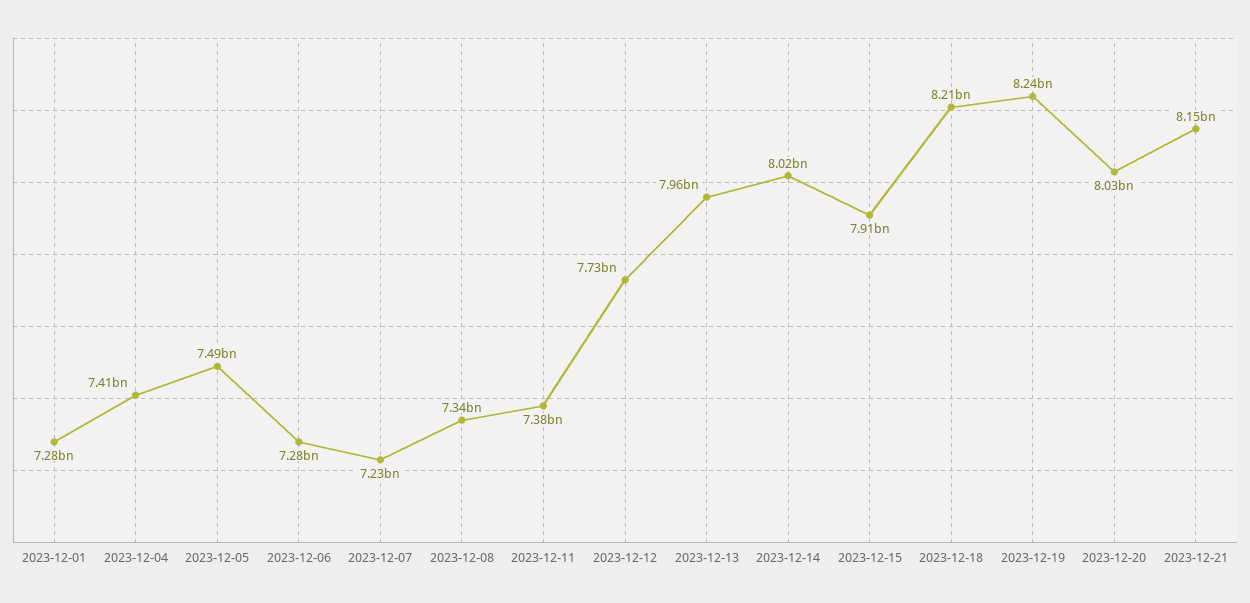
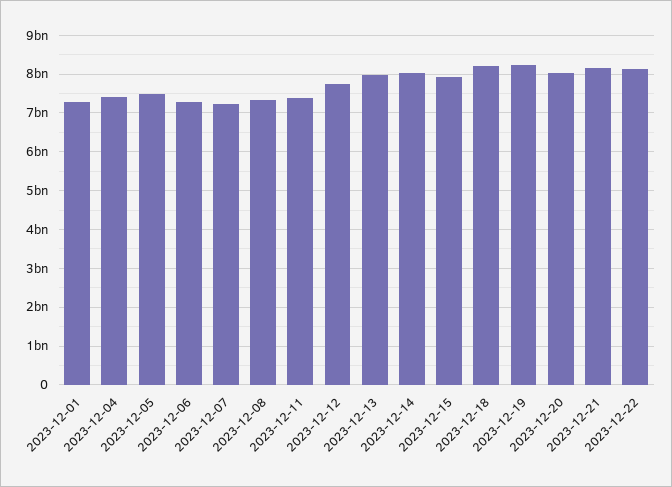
2023-12-22: none -> 8200000000

